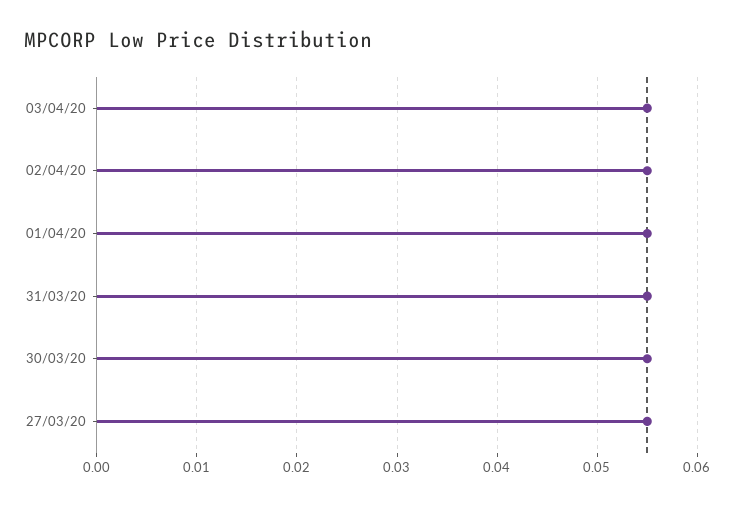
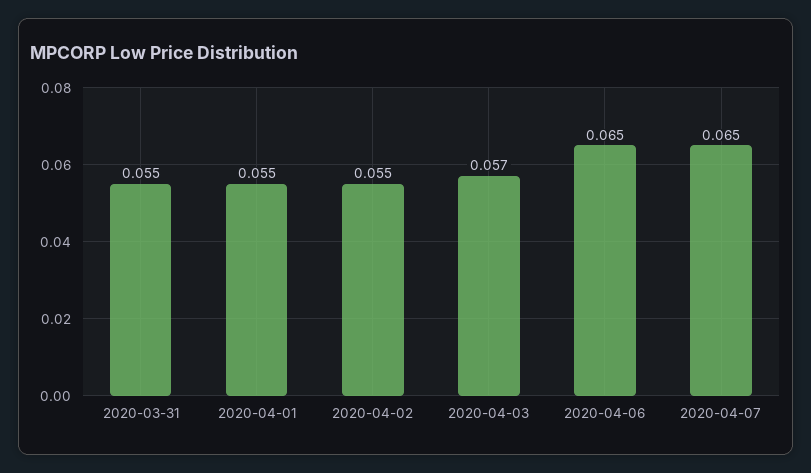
03/04/20: 0.055 -> 0.057
30/03/20: 0.055 -> none
27/03/20: 0.055 -> none
2020-04-06: none -> 0.065
2020-04-07: none -> 0.065

